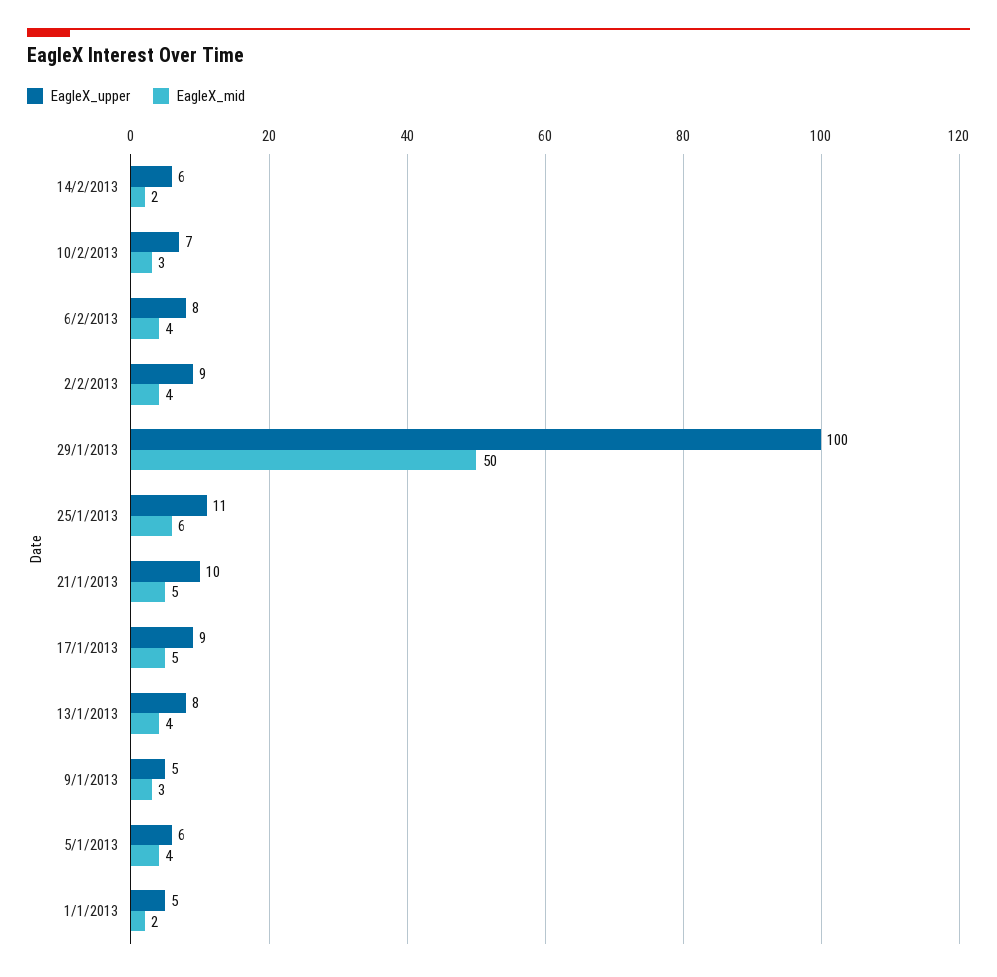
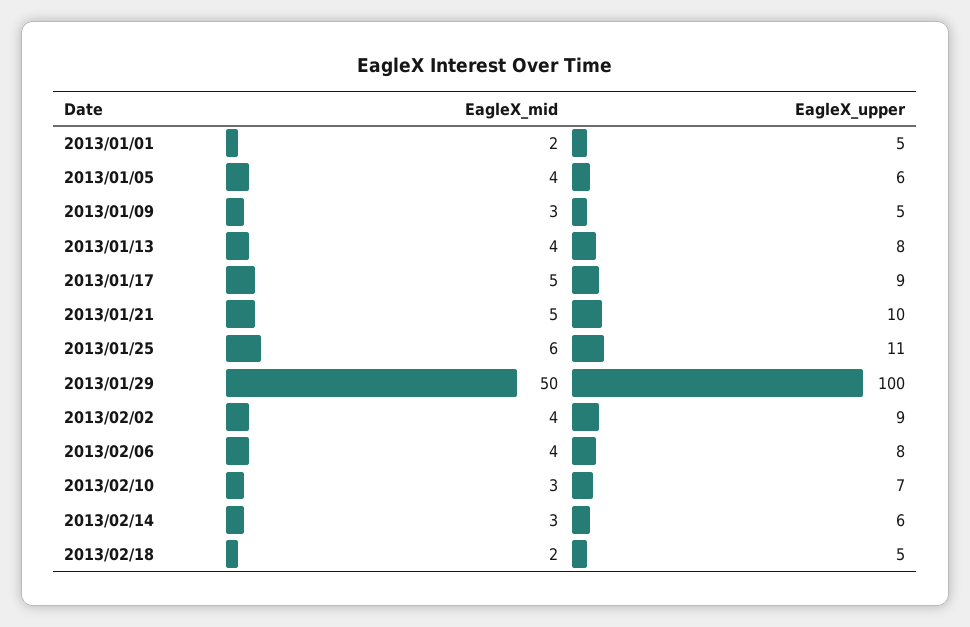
EagleX_mid, 14/2/2013: 2 -> 3
EagleX_mid, 2013/02/18: none -> 2
EagleX_upper, 2013/02/18: none -> 5

